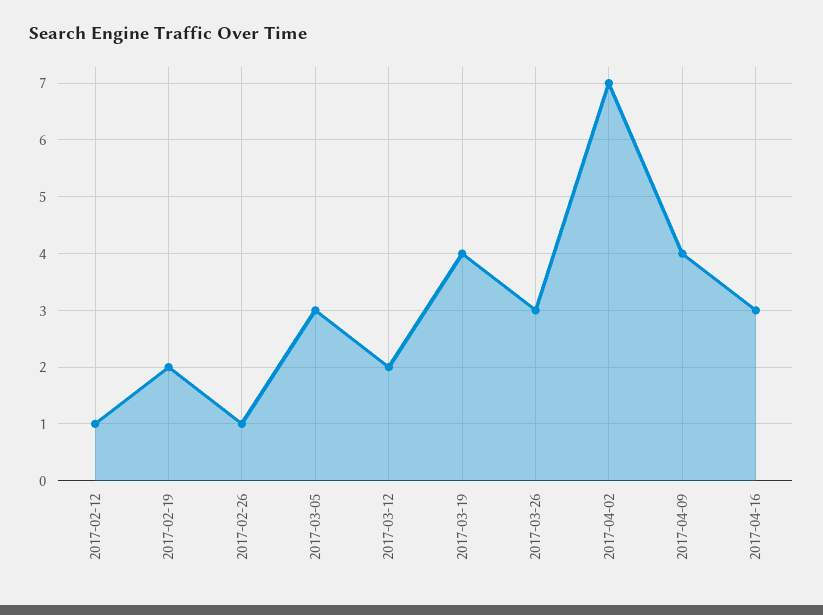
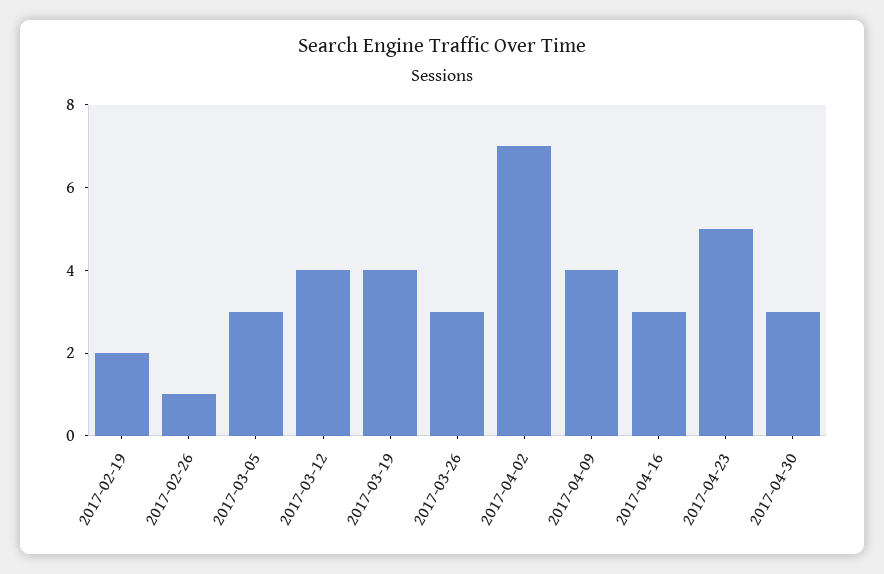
2017-02-12: 1 -> none
2017-03-12: 2 -> 4
2017-04-23: none -> 5
2017-04-30: none -> 3

